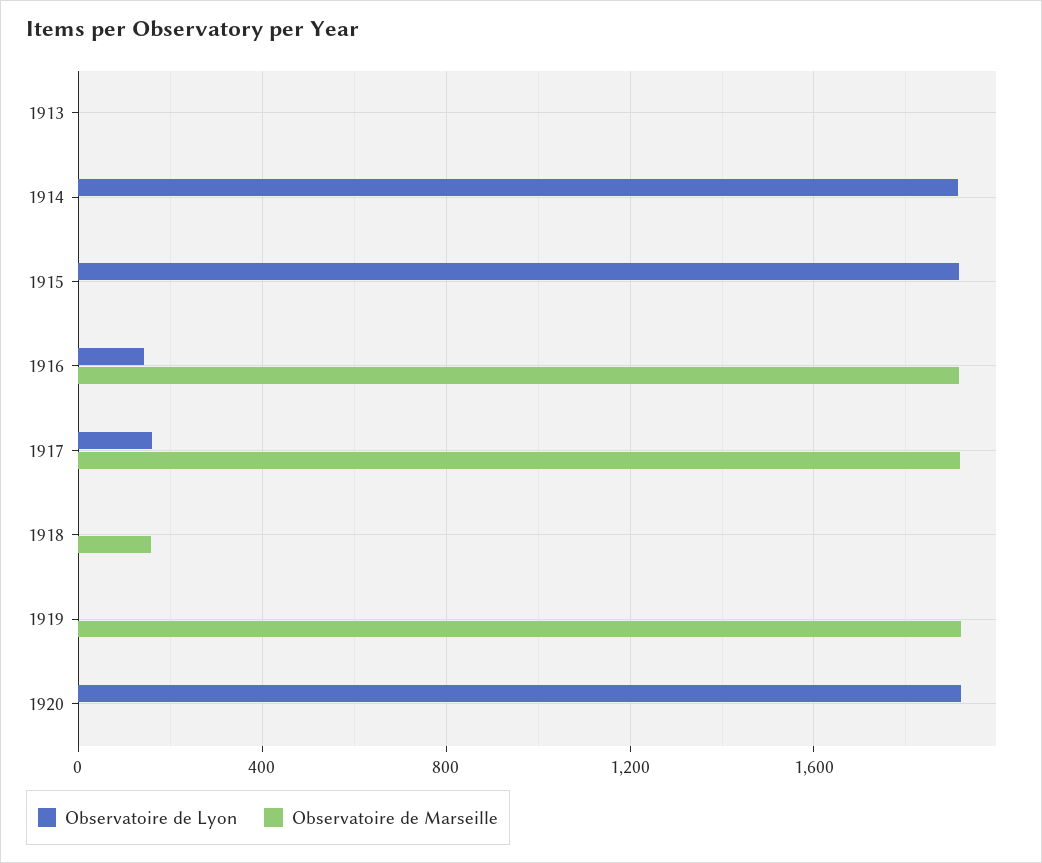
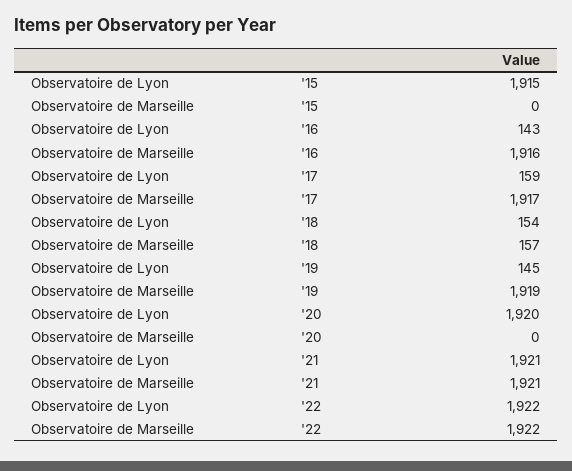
Observatoire de Lyon, 1913: 0 -> none
Observatoire de Marseille, 1913: 0 -> none
Observatoire de Lyon, 1914: 1900 -> none
Observatoire de Marseille, 1914: 0 -> none
Observatoire de Lyon, 1918: 0 -> 154
Observatoire de Lyon, 1919: 0 -> 145
Observatoire de Lyon, '21: none -> 1921
Observatoire de Marseille, '21: none -> 1921
Observatoire de Lyon, '22: none -> 1922
Observatoire de Marseille, '22: none -> 1922

